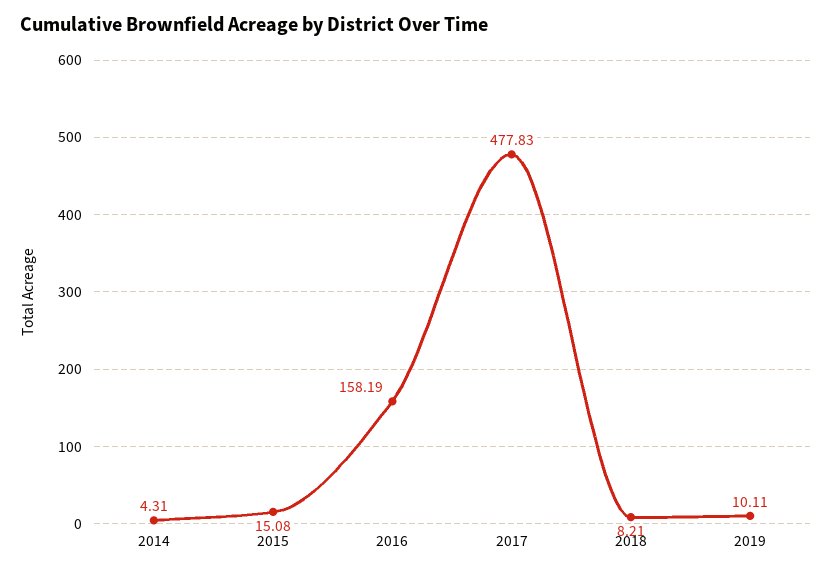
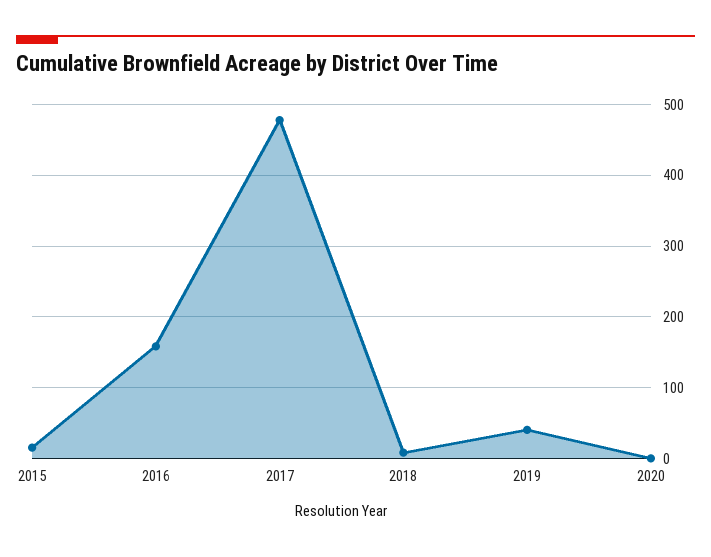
2014: 4.31 -> none
2019: 10.11 -> 40
2020: none -> 0

